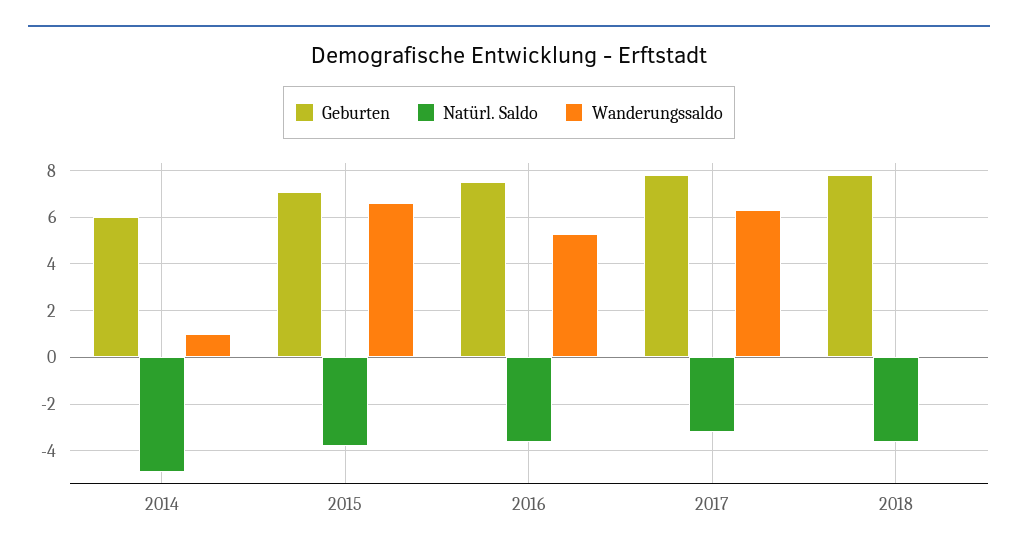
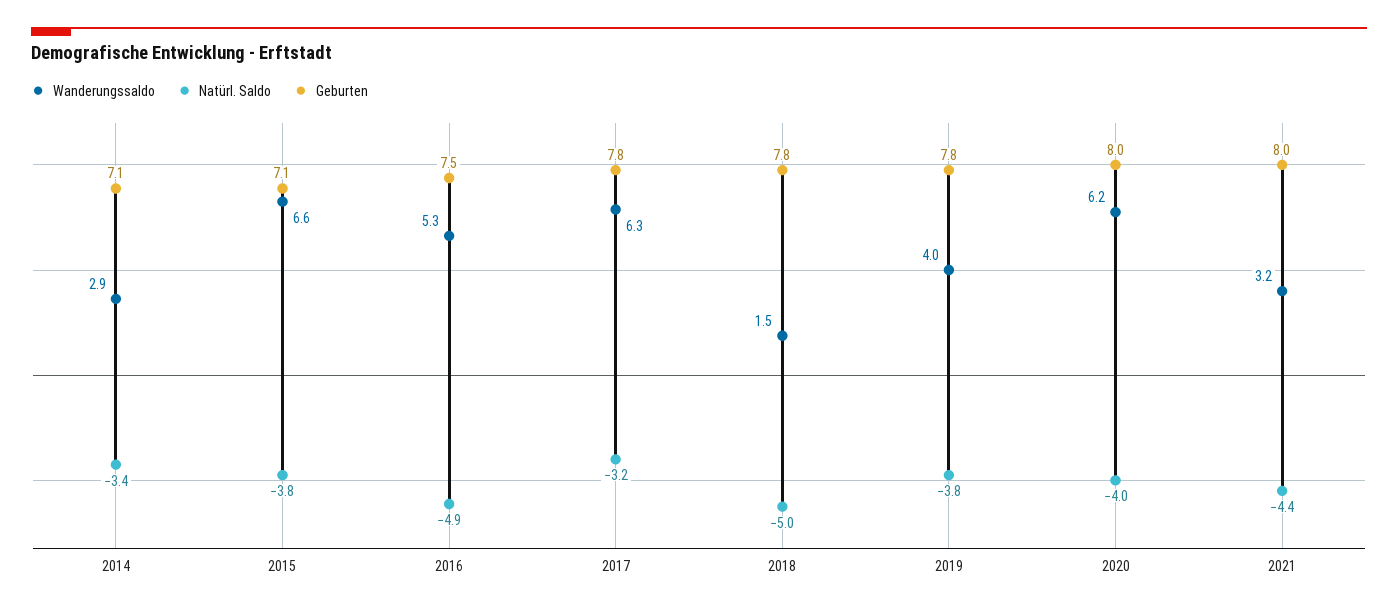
Geburten, 2014: 6 -> 7.1
Natürl. Saldo, 2014: -5 -> -3.4
Wanderungssaldo, 2014: 1 -> 2.9
Natürl. Saldo, 2016: -3.5 -> -4.9
Natürl. Saldo, 2018: -3.5 -> -5
Wanderungssaldo, 2018: 0 -> 1.5
Wanderungssaldo, 2019: none -> 4
Natürl. Saldo, 2019: none -> -3.8
Geburten, 2019: none -> 7.8
Wanderungssaldo, 2020: none -> 6.2
Natürl. Saldo, 2020: none -> -4
Geburten, 2020: none -> 8
Wanderungssaldo, 2021: none -> 3.2
Natürl. Saldo, 2021: none -> -4.4
Geburten, 2021: none -> 8

